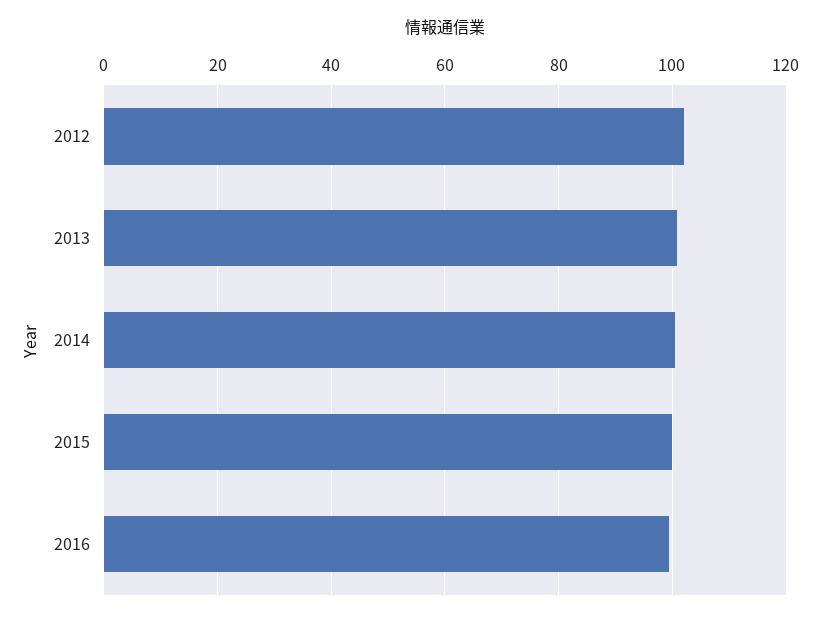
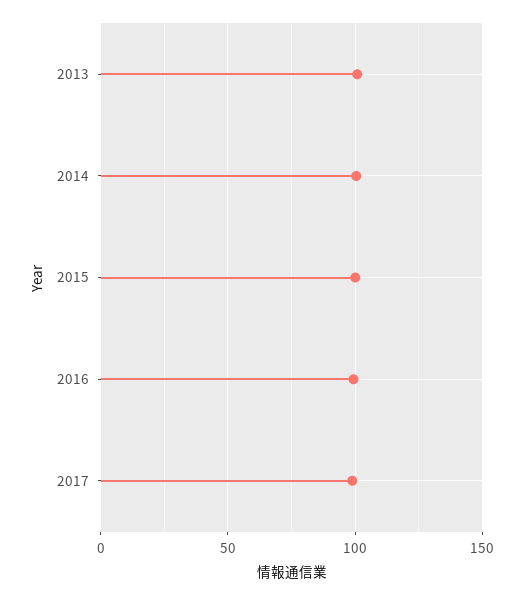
2012: 102 -> none
2017: none -> 100

